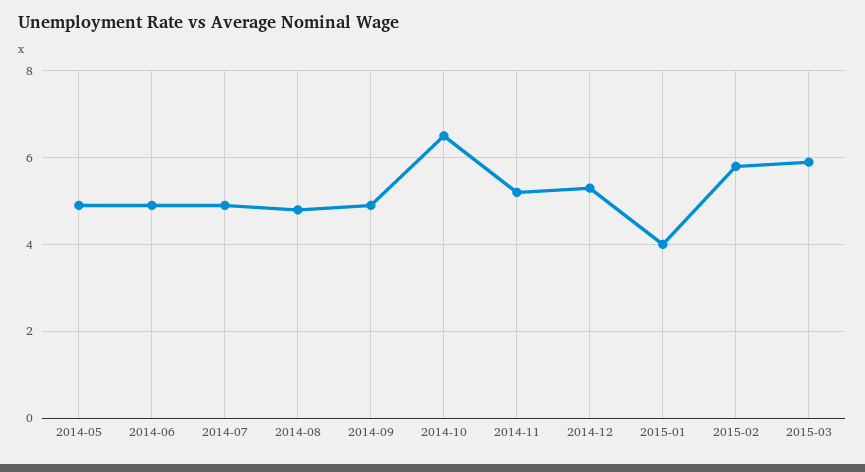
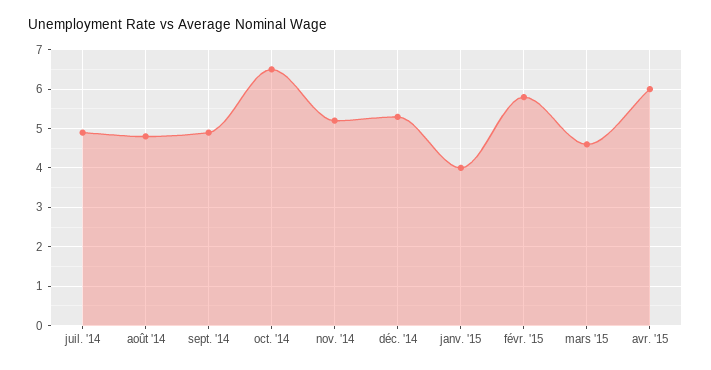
2014-05: 5 -> none
2014-06: 5 -> none
2015-03: 6 -> 4.5
avr. '15: none -> 6

